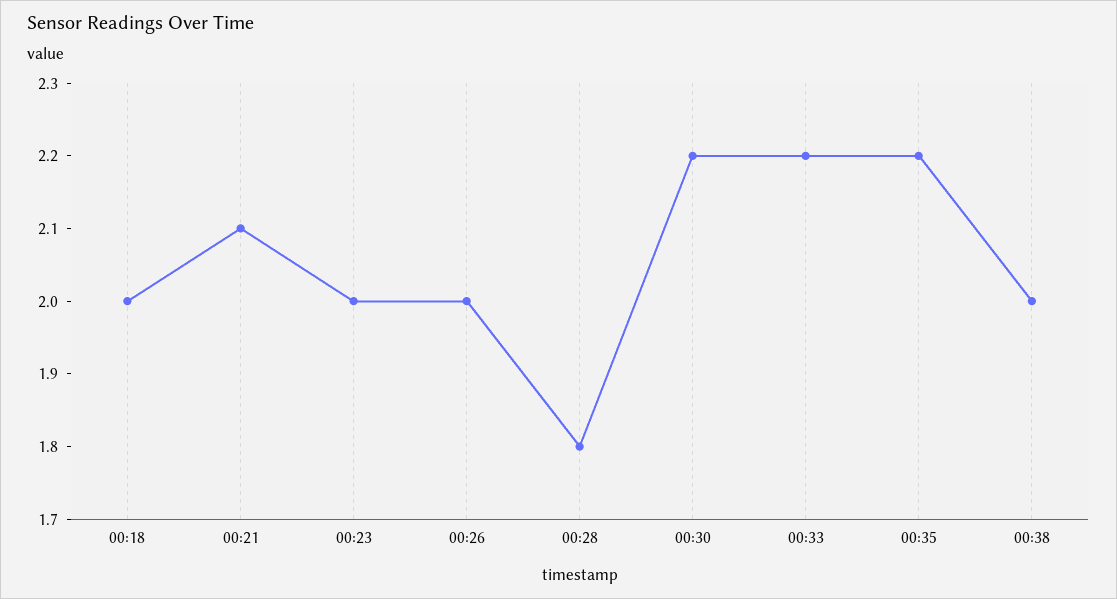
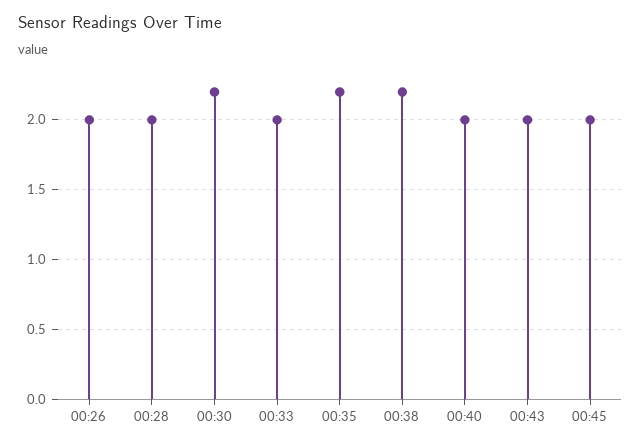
00:18: 2 -> none
00:21: 2.1 -> none
00:23: 2 -> none
00:28: 1.8 -> 2
00:33: 2.2 -> 2
00:38: 2 -> 2.2
00:40: none -> 2
00:43: none -> 2
00:45: none -> 2

